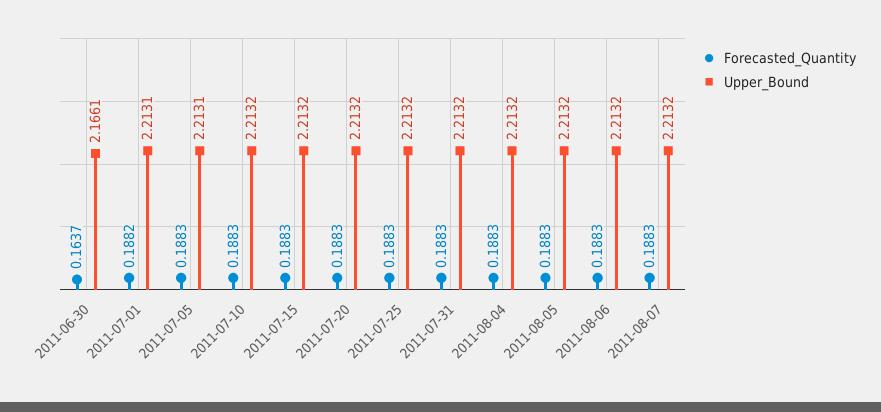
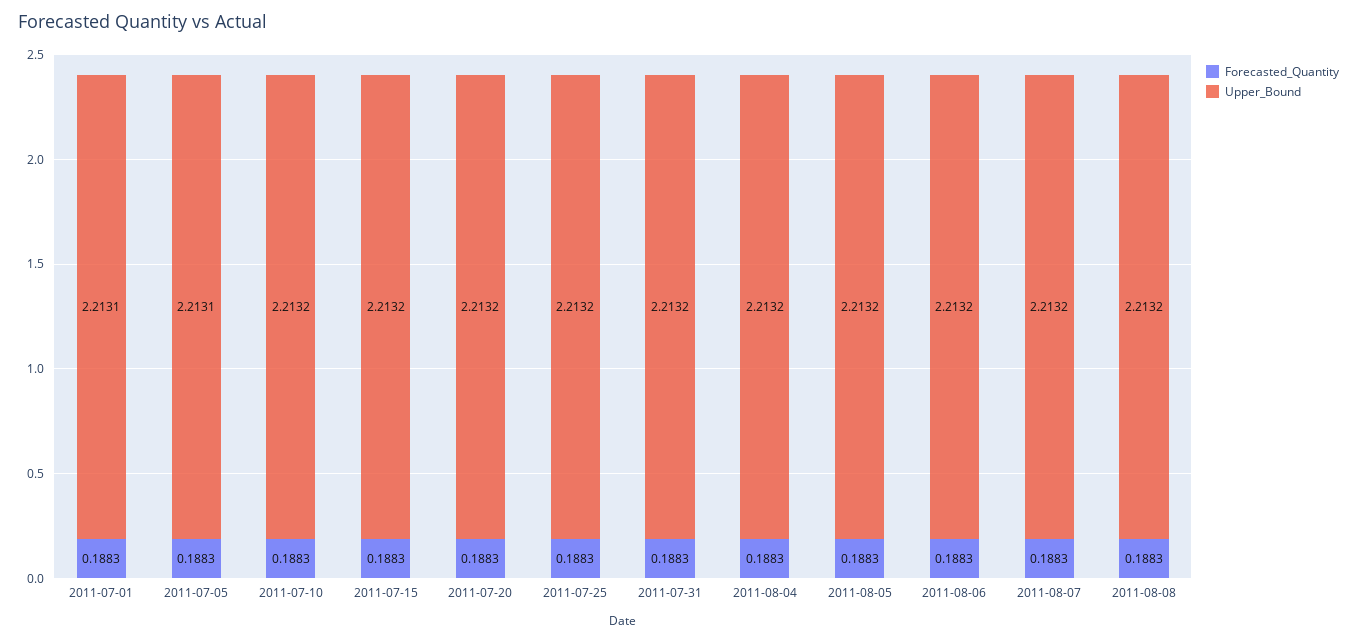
Forecasted_Quantity, 2011-06-30: 0.1637 -> none
Upper_Bound, 2011-06-30: 2.1661 -> none
Forecasted_Quantity, 2011-07-01: 0.1882 -> 0.1883
Forecasted_Quantity, 2011-08-08: none -> 0.1883
Upper_Bound, 2011-08-08: none -> 2.2132

